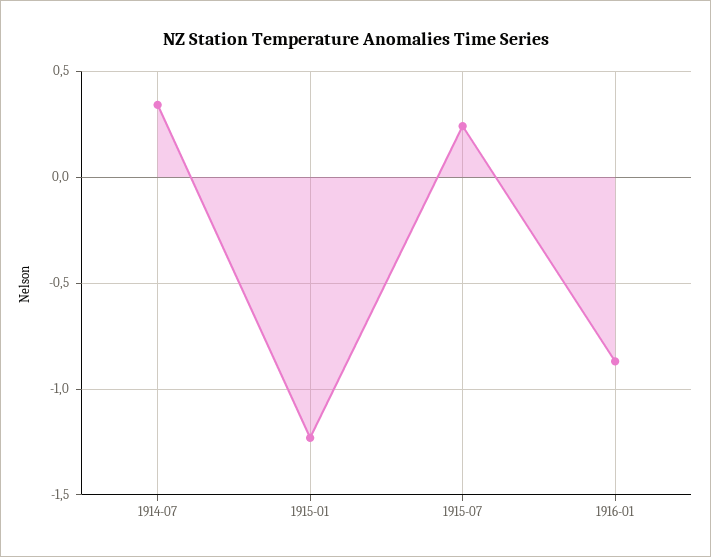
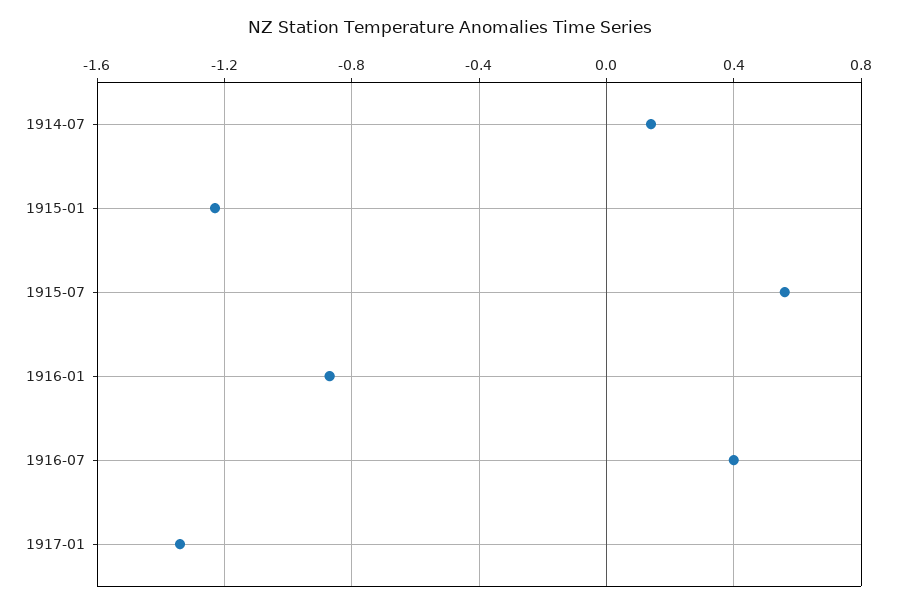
1914-07: 0.35 -> 0.15
1915-07: 0.25 -> 0.55
1916-07: none -> 0.4
1917-01: none -> -1.35

